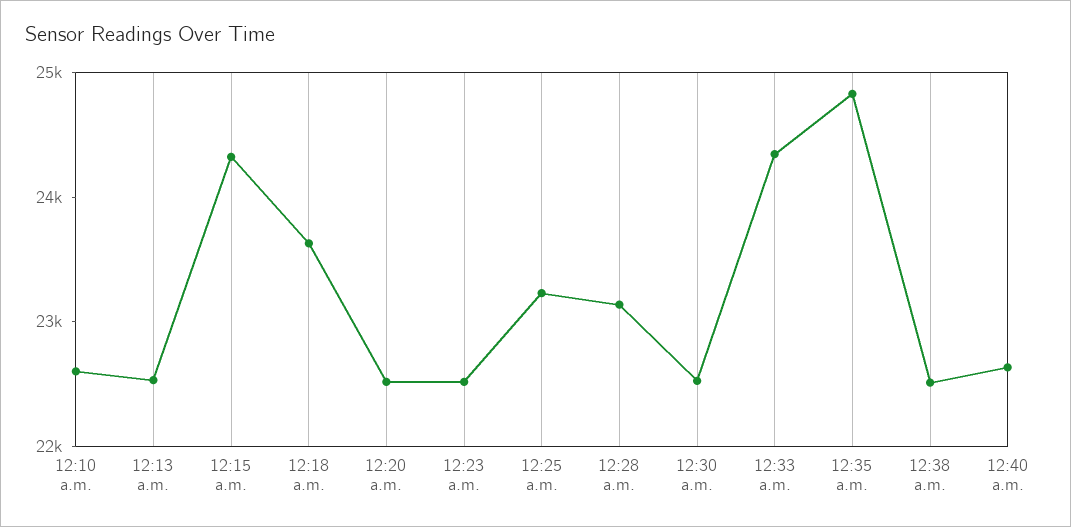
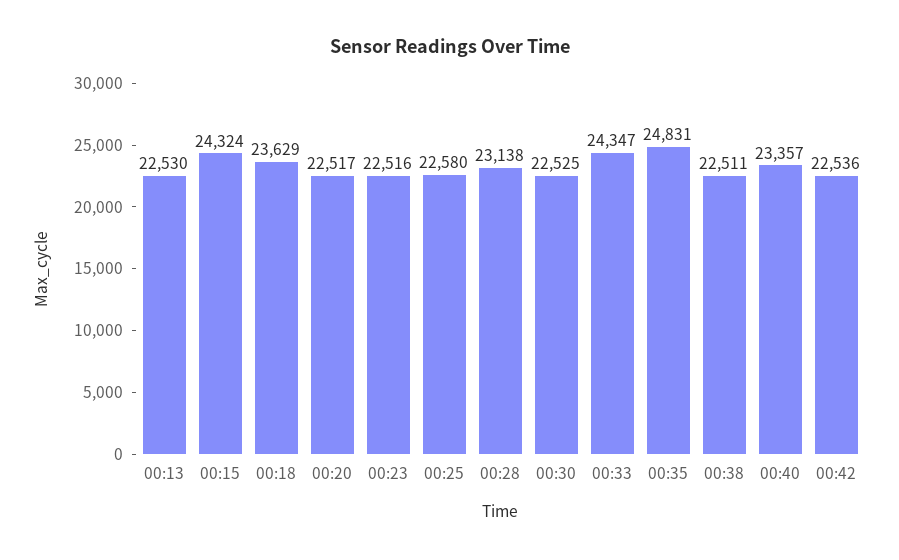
12:10 a.m.: 22600 -> none
12:25 a.m.: 23200 -> 22580
12:40 a.m.: 22600 -> 23357
00:42: none -> 22536

